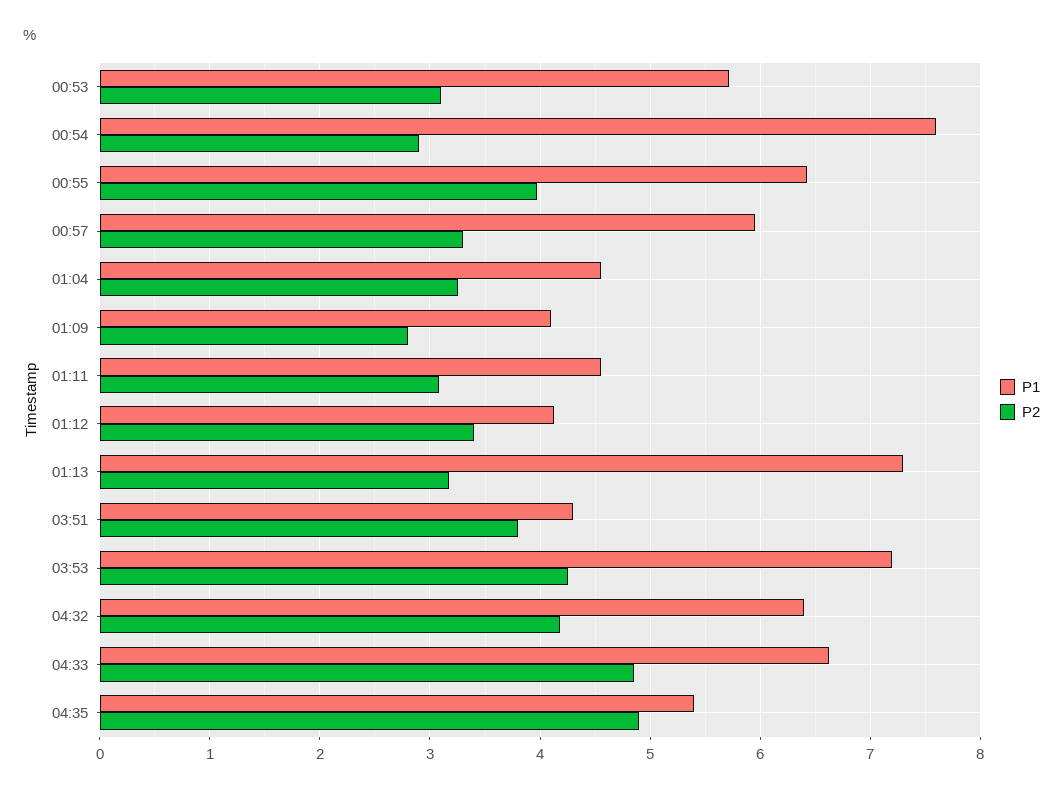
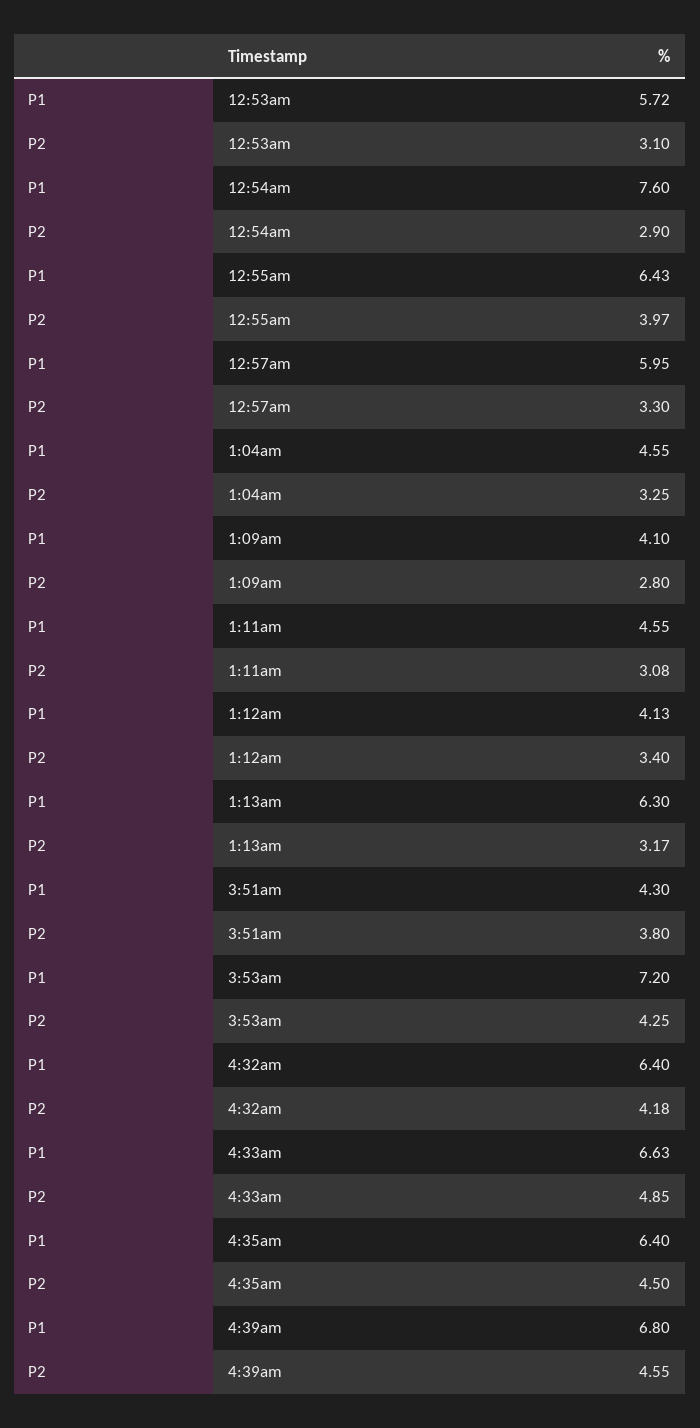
P1, 01:13: 7.3 -> 6.3
P1, 04:35: 5.4 -> 6.4
P2, 04:35: 4.9 -> 4.5
P1, 4:39am: none -> 6.8
P2, 4:39am: none -> 4.55

